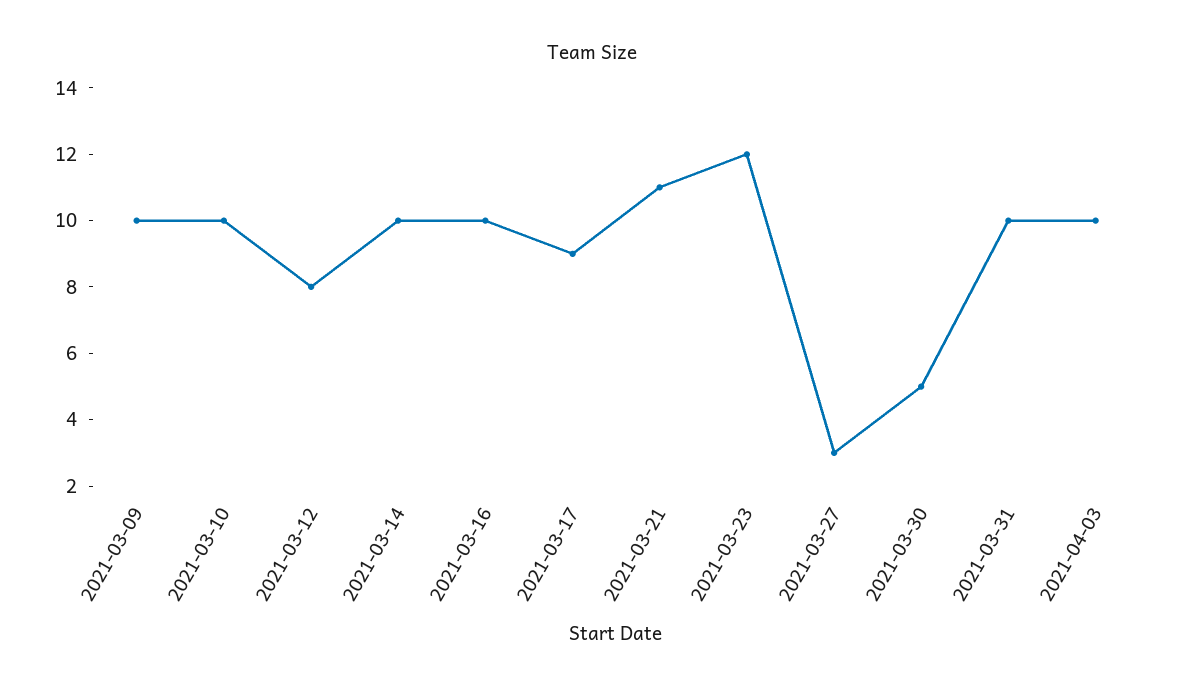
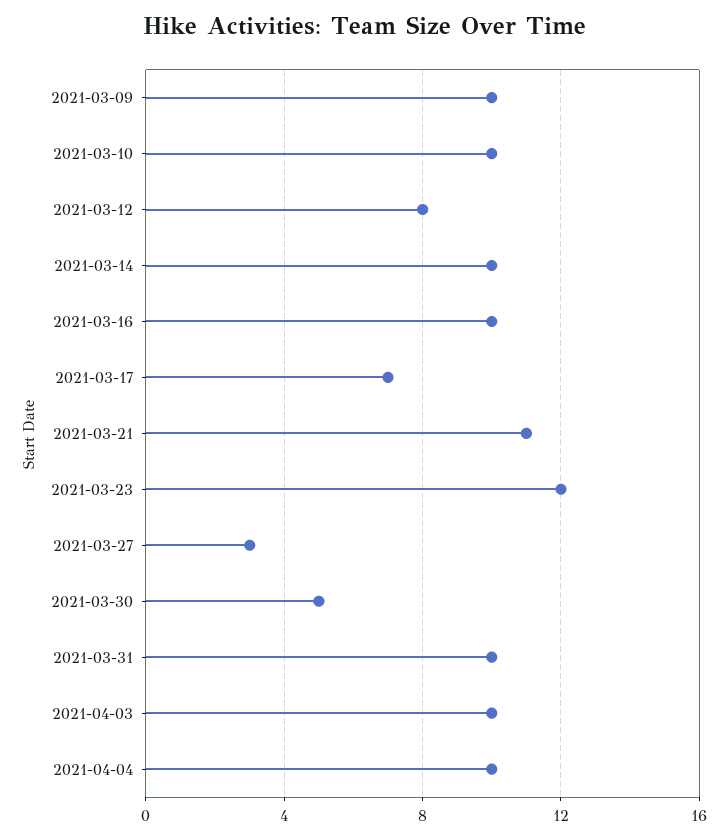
2021-03-17: 9 -> 7
2021-04-04: none -> 10

